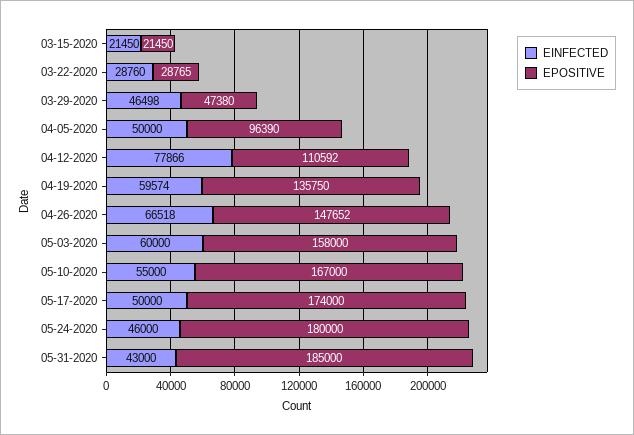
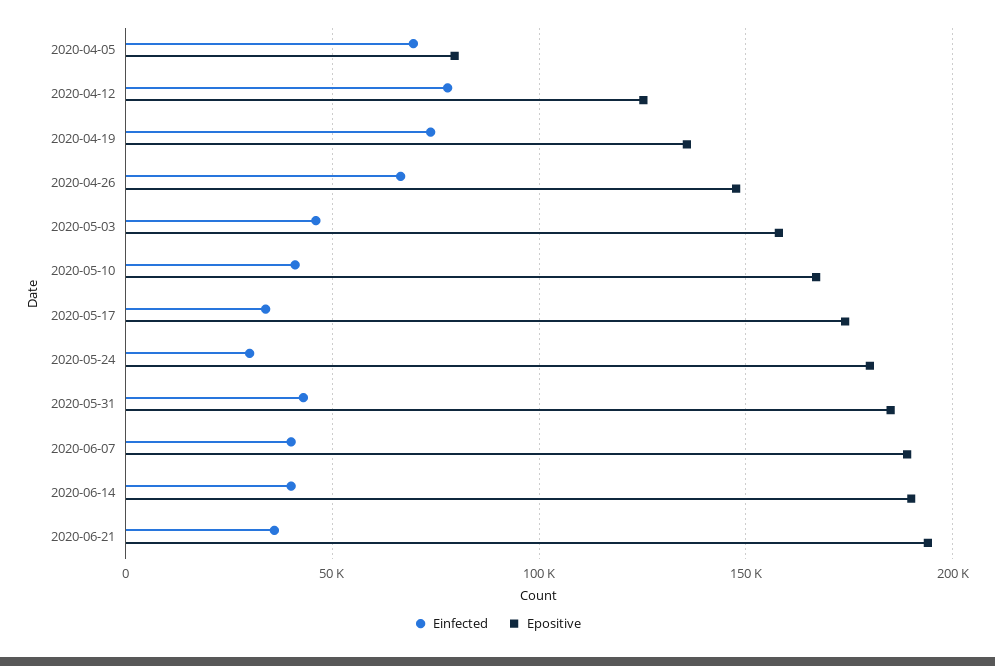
EINFECTED, 03-15-2020: 21450 -> none
EPOSITIVE, 03-15-2020: 21450 -> none
EINFECTED, 03-22-2020: 28760 -> none
EPOSITIVE, 03-22-2020: 28765 -> none
EINFECTED, 03-29-2020: 46498 -> none
EPOSITIVE, 03-29-2020: 47380 -> none
EINFECTED, 04-05-2020: 50000 -> 70000
EPOSITIVE, 04-05-2020: 96390 -> 80000
EPOSITIVE, 04-12-2020: 110592 -> 125000
EINFECTED, 04-19-2020: 59574 -> 75000
EINFECTED, 05-03-2020: 60000 -> 45000
EINFECTED, 05-10-2020: 55000 -> 40000
EINFECTED, 05-17-2020: 50000 -> 35000
EINFECTED, 05-24-2020: 46000 -> 30000
EINFECTED, 2020-06-07: none -> 40000
EPOSITIVE, 2020-06-07: none -> 190000
EINFECTED, 2020-06-14: none -> 40000
EPOSITIVE, 2020-06-14: none -> 190000
EINFECTED, 2020-06-21: none -> 35000
EPOSITIVE, 2020-06-21: none -> 195000

